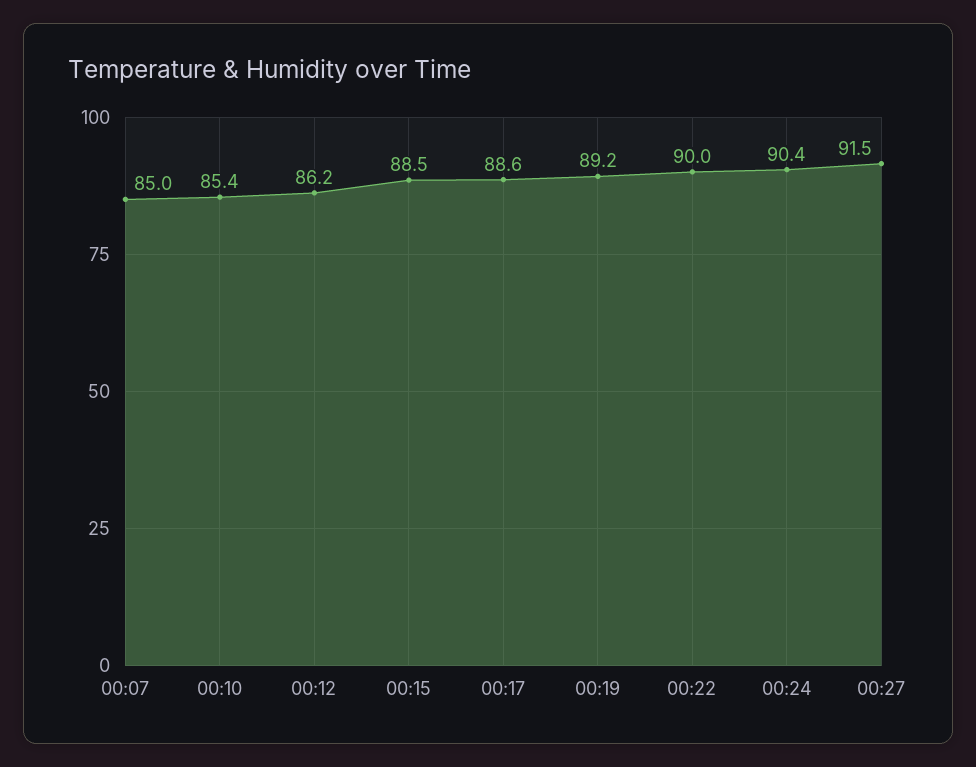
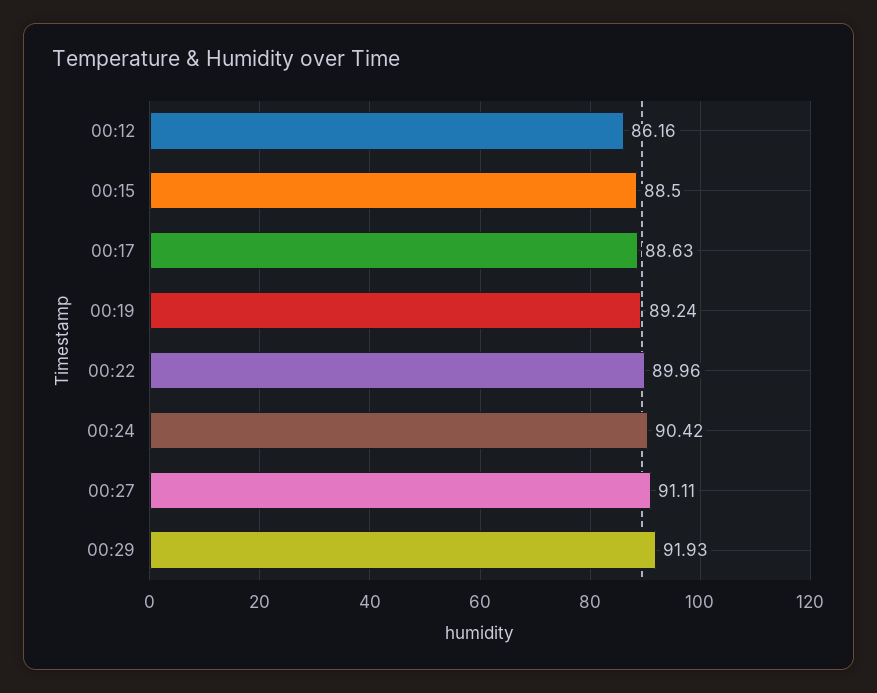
00:07: 85 -> none
00:10: 85.4 -> none
00:27: 91.5 -> 91.11
00:29: none -> 91.93

